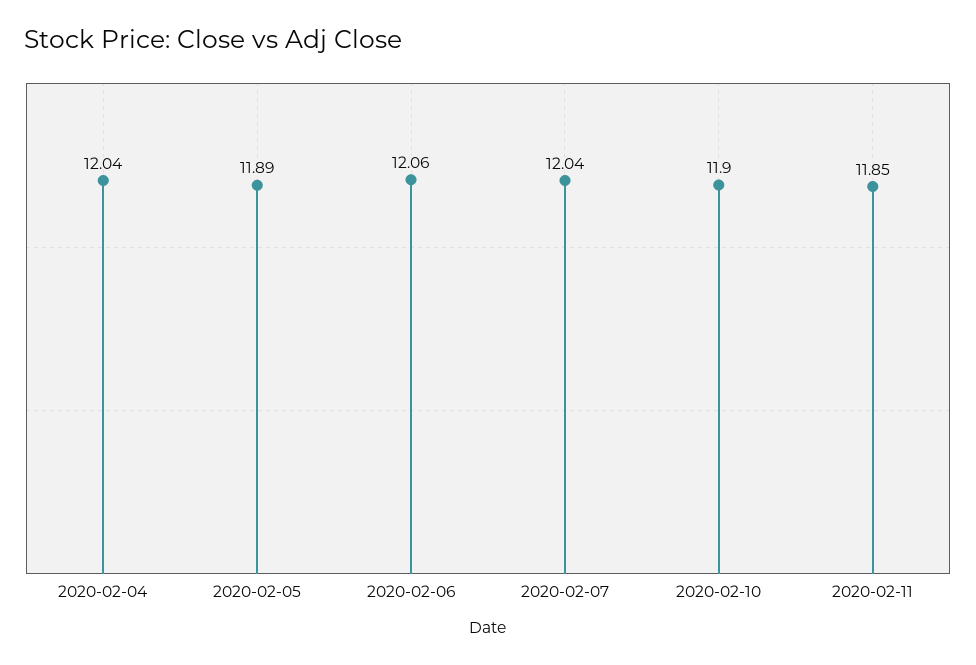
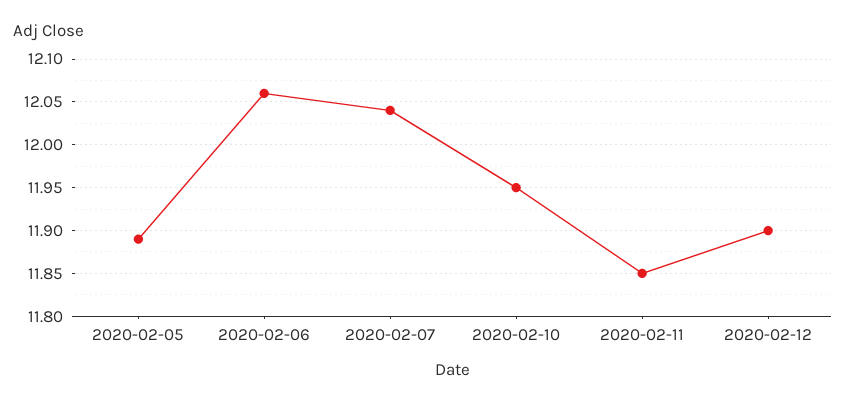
2020-02-04: 12.04 -> none
2020-02-10: 11.9 -> 11.95
2020-02-12: none -> 11.9

